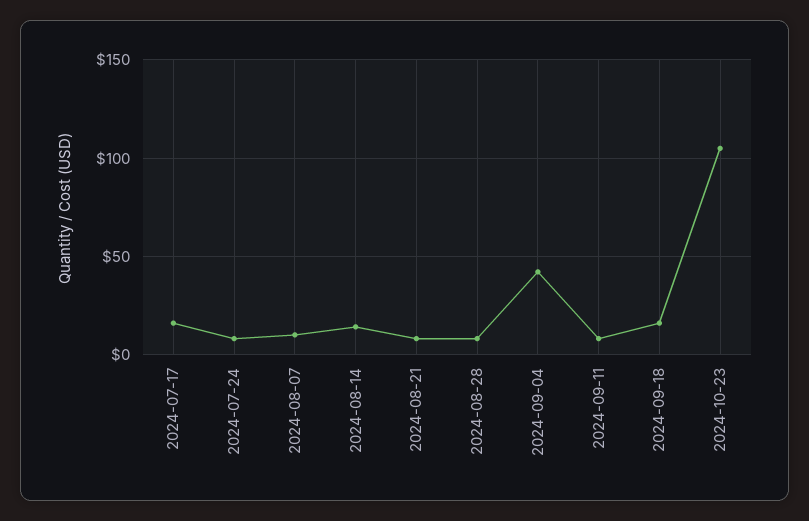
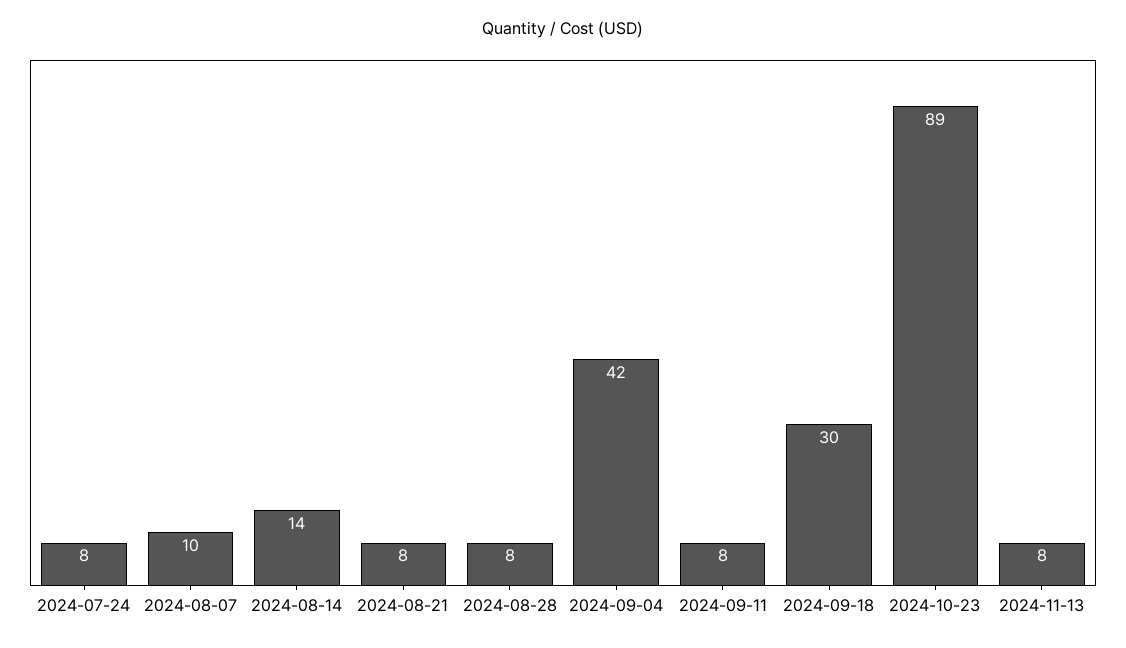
2024-07-17: 15 -> none
2024-09-18: 15 -> 30
2024-10-23: 105 -> 89
2024-11-13: none -> 8

